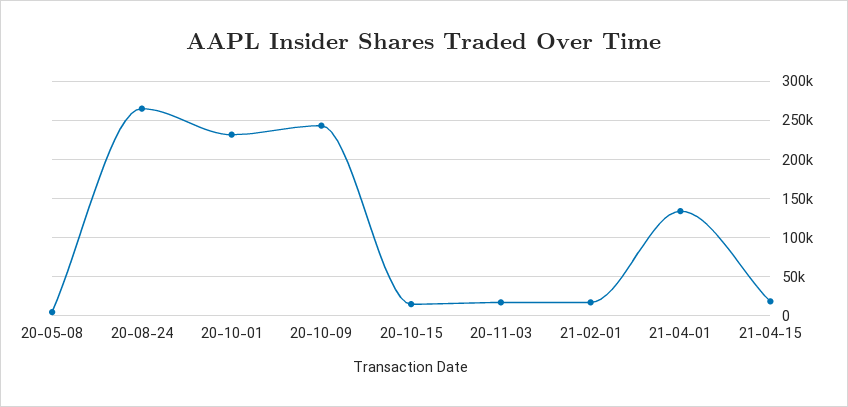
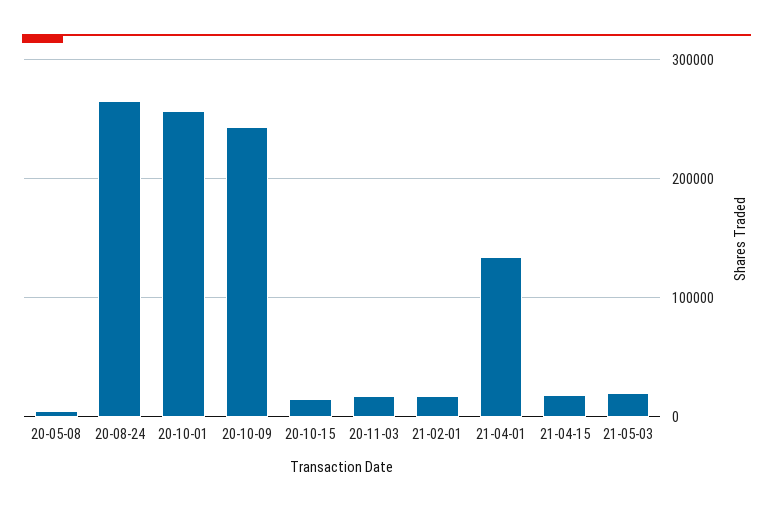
20-10-01: 230000 -> 260000
21-05-03: none -> 20000

